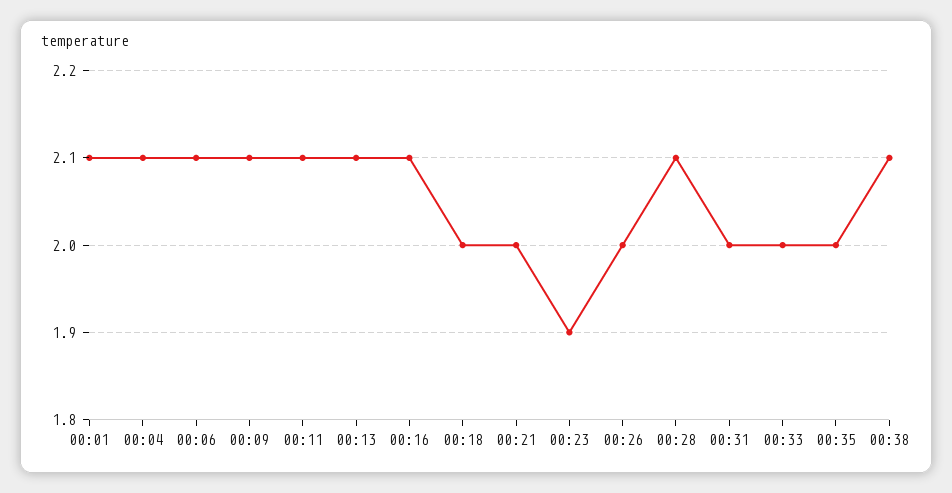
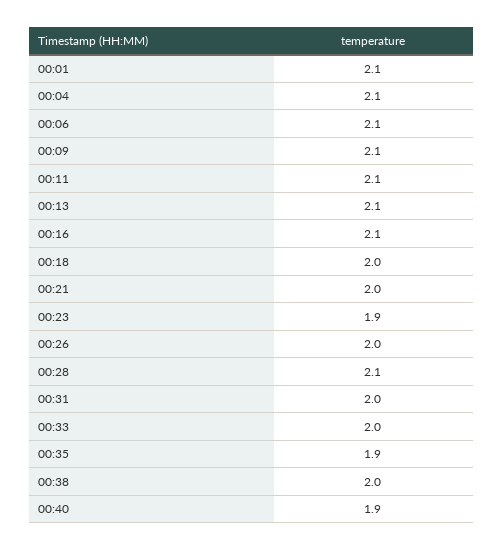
00:35: 2 -> 1.9
00:38: 2.1 -> 2
00:40: none -> 1.9

